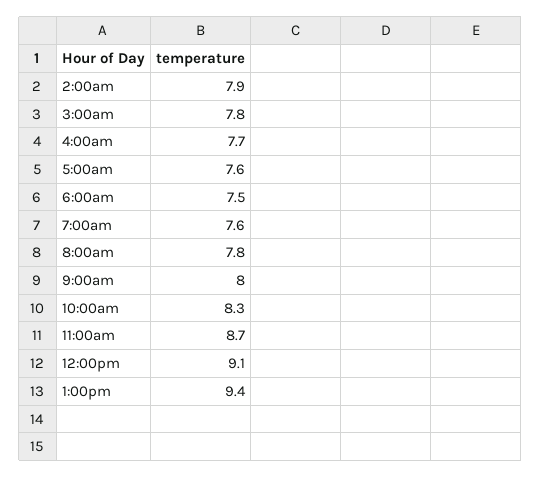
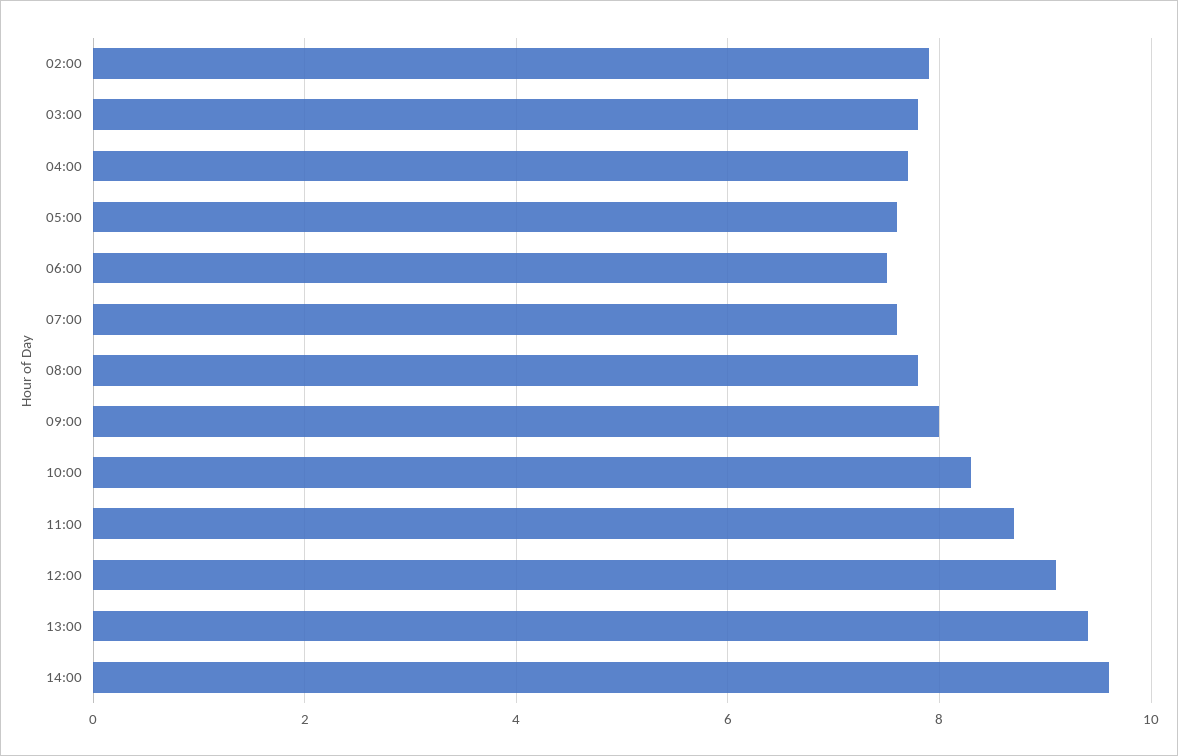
14:00: none -> 9.5

